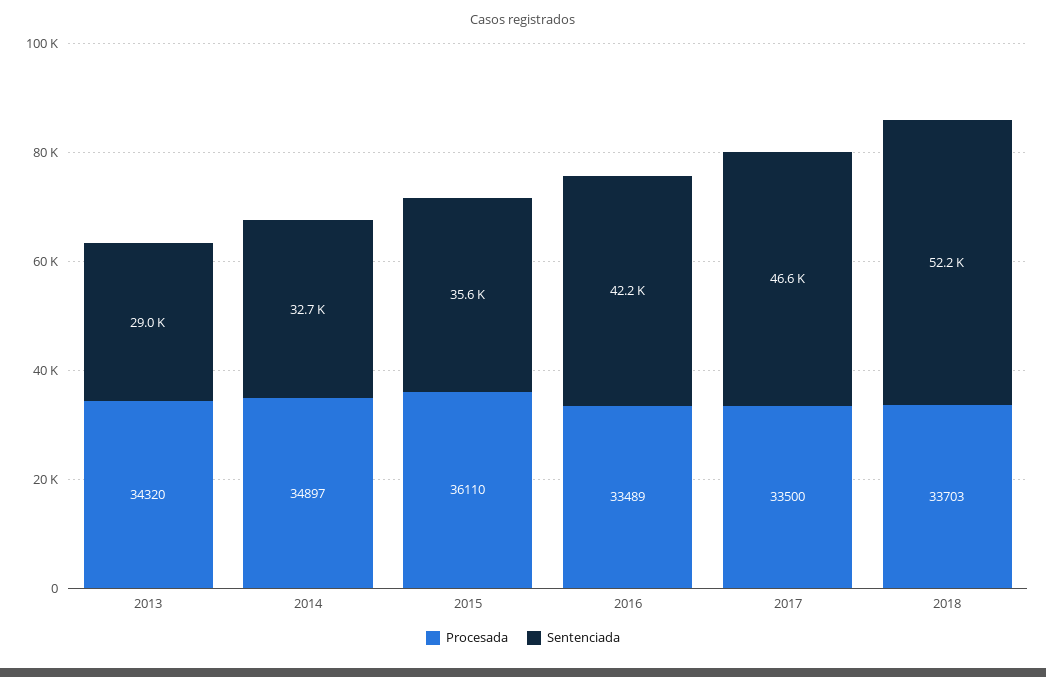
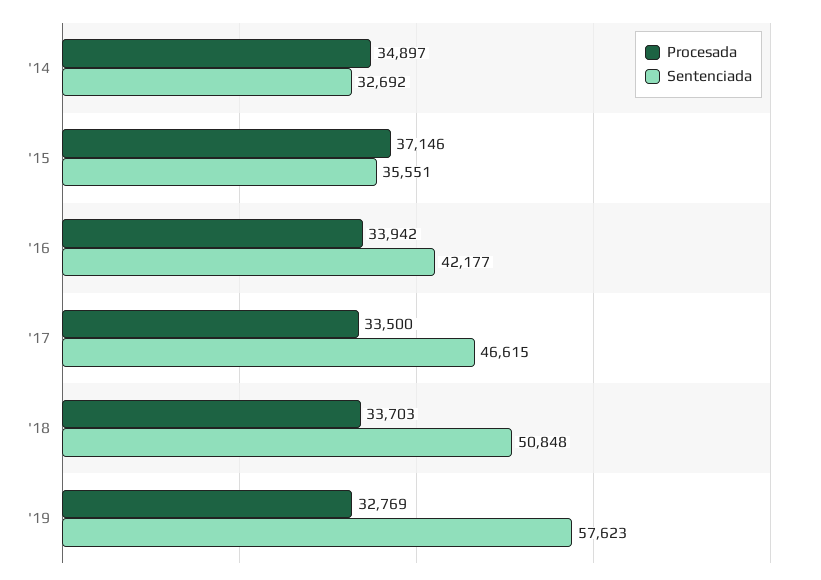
Procesada, 2013: 34320 -> none
Sentenciada, 2013: 29000 -> none
Procesada, 2015: 36110 -> 37146
Procesada, 2016: 33489 -> 33942
Sentenciada, 2018: 52200 -> 50848
Procesada, '19: none -> 32769
Sentenciada, '19: none -> 57623

